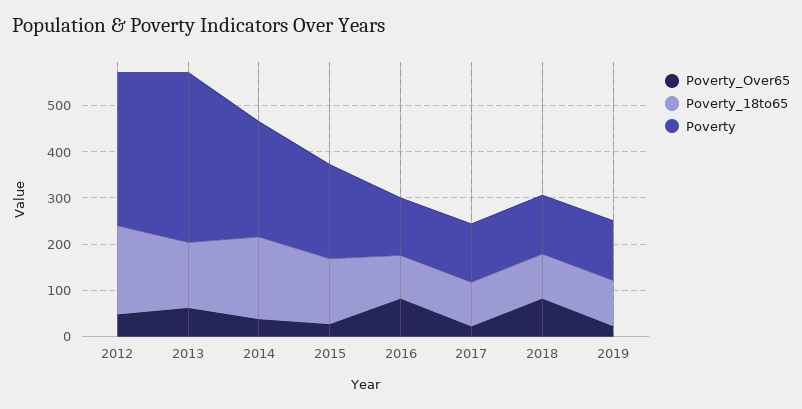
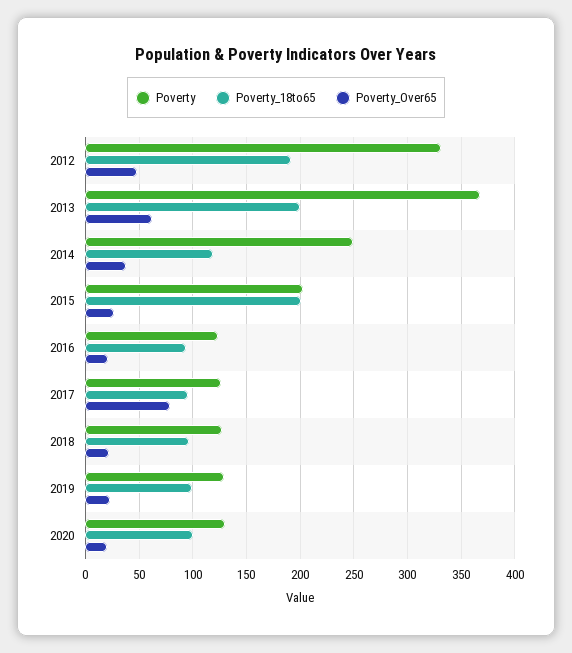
Poverty_18to65, 2013: 140 -> 200
Poverty_18to65, 2014: 180 -> 120
Poverty_18to65, 2015: 140 -> 200
Poverty_Over65, 2016: 80 -> 20
Poverty_Over65, 2017: 20 -> 80
Poverty_Over65, 2018: 80 -> 20
Poverty, 2020: none -> 130
Poverty_18to65, 2020: none -> 100
Poverty_Over65, 2020: none -> 20

